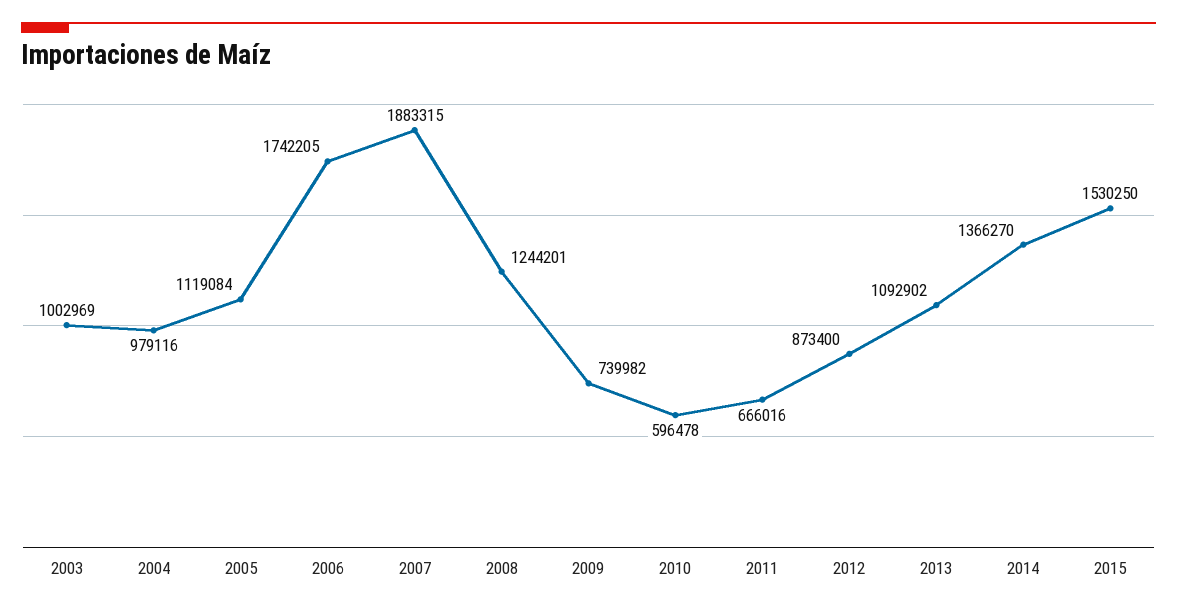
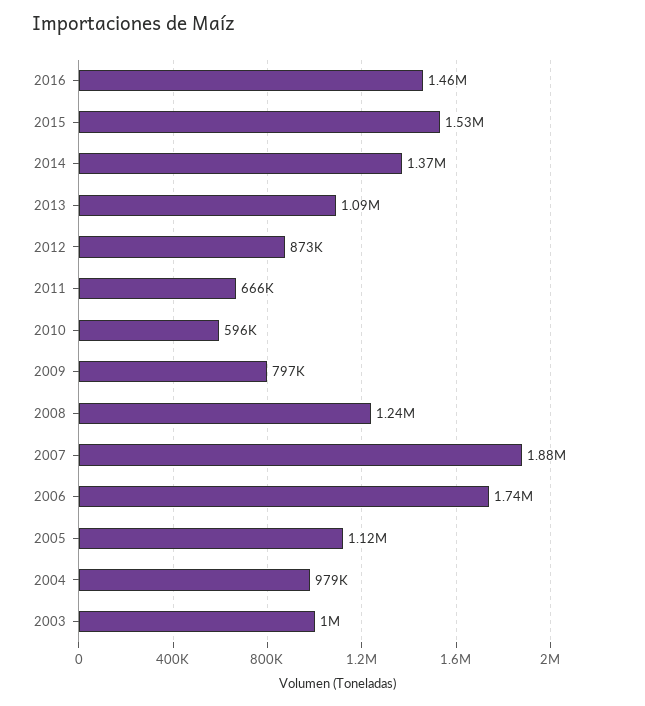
2009: 739982 -> 797000
2016: none -> 1460000

